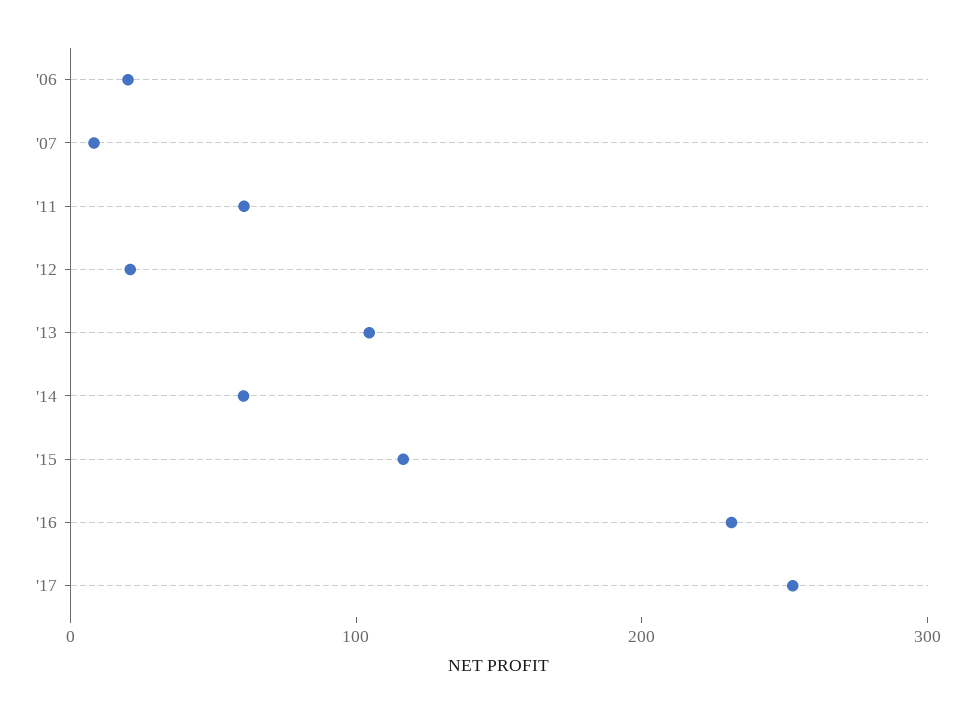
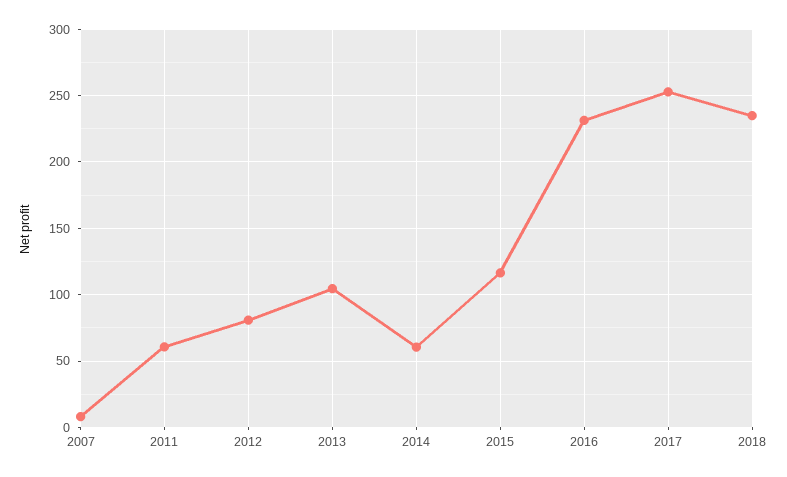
'06: 20 -> none
'12: 20 -> 80
2018: none -> 235

